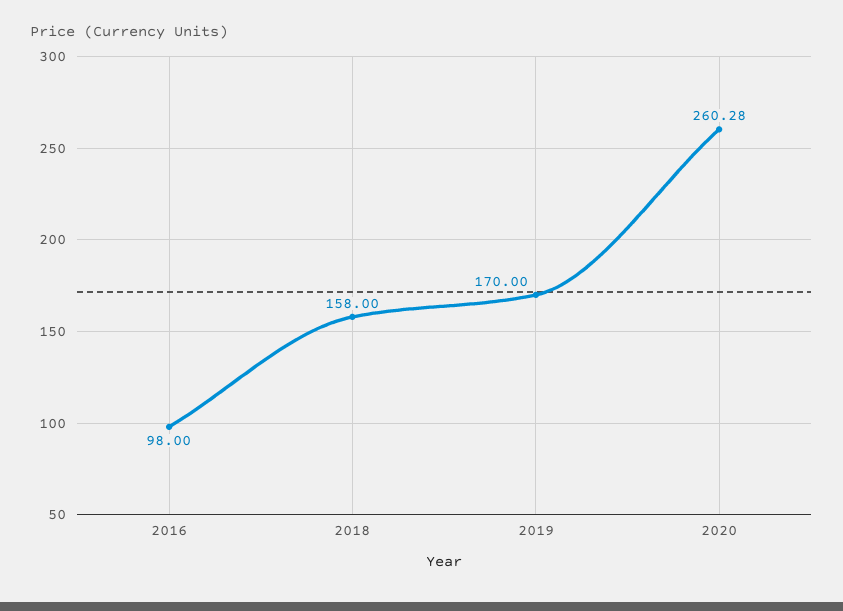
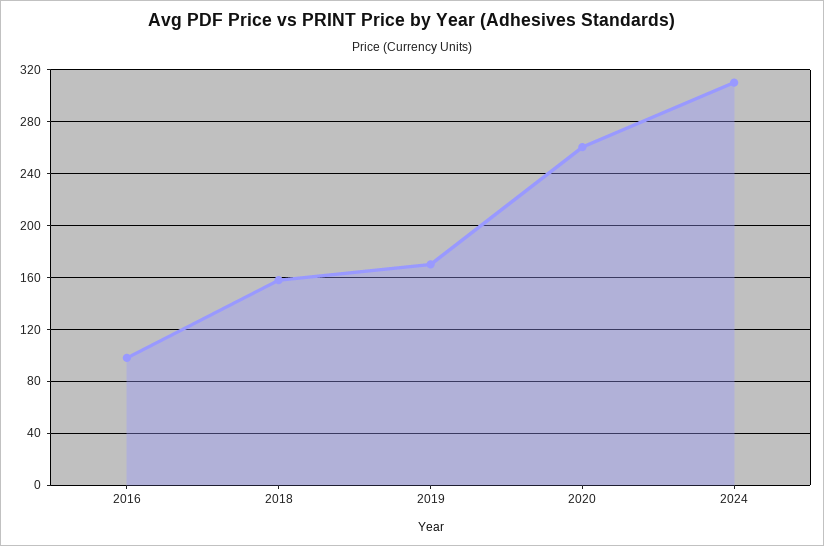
2024: none -> 310

